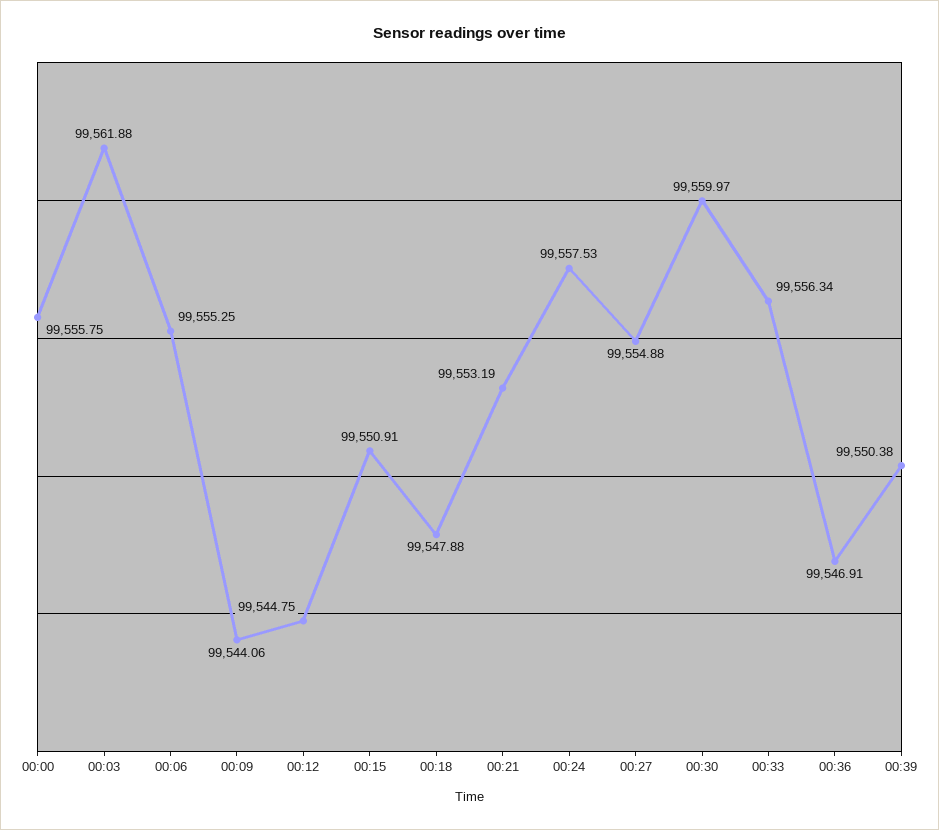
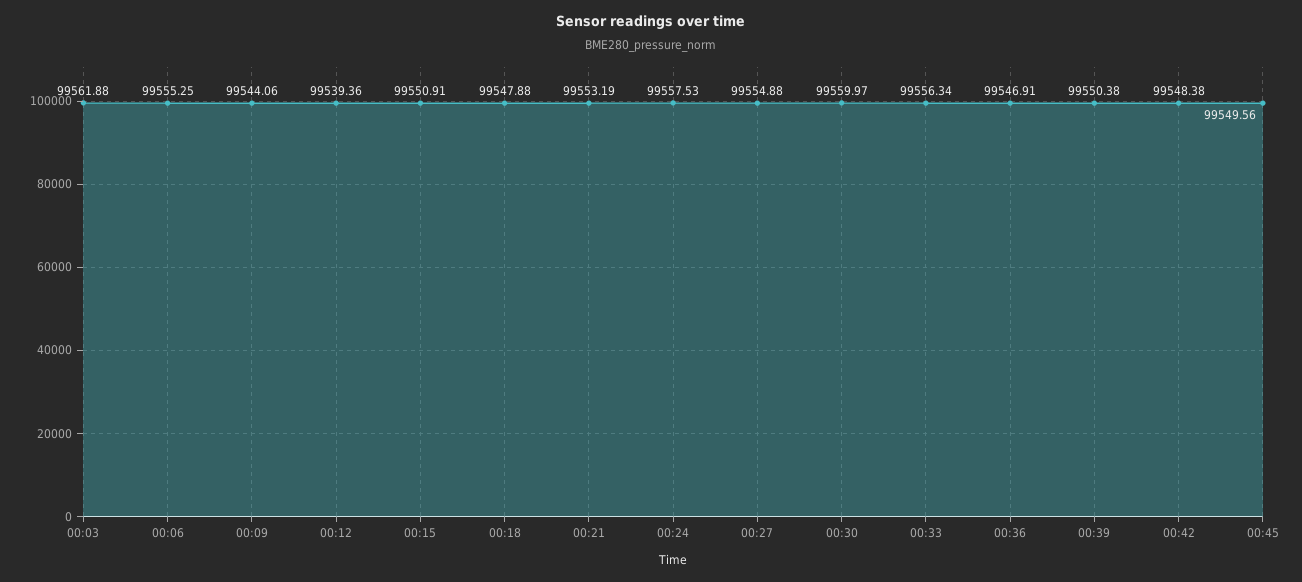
00:00: 99555.75 -> none
00:12: 99544.75 -> 99539.36
00:42: none -> 99548.38
00:45: none -> 99549.56

